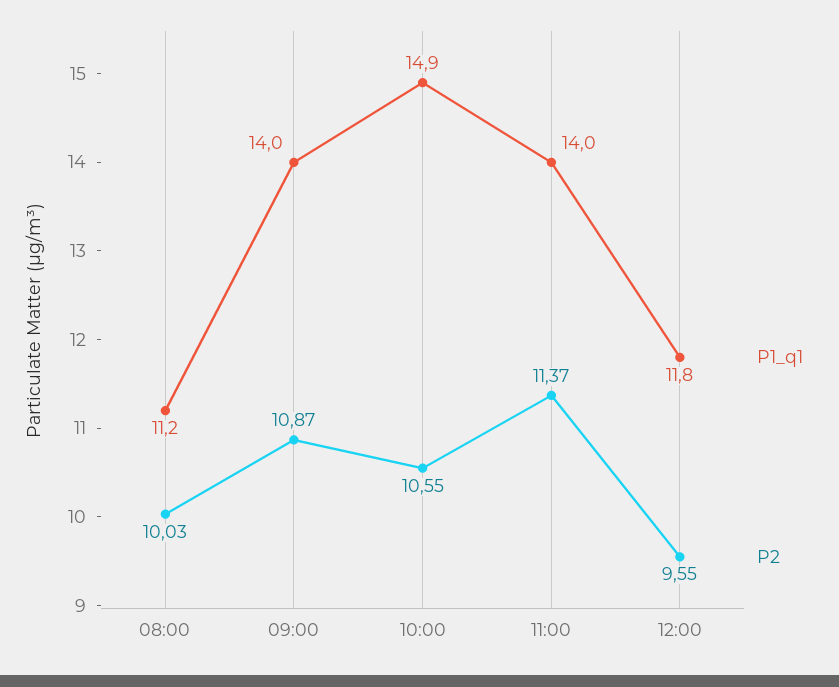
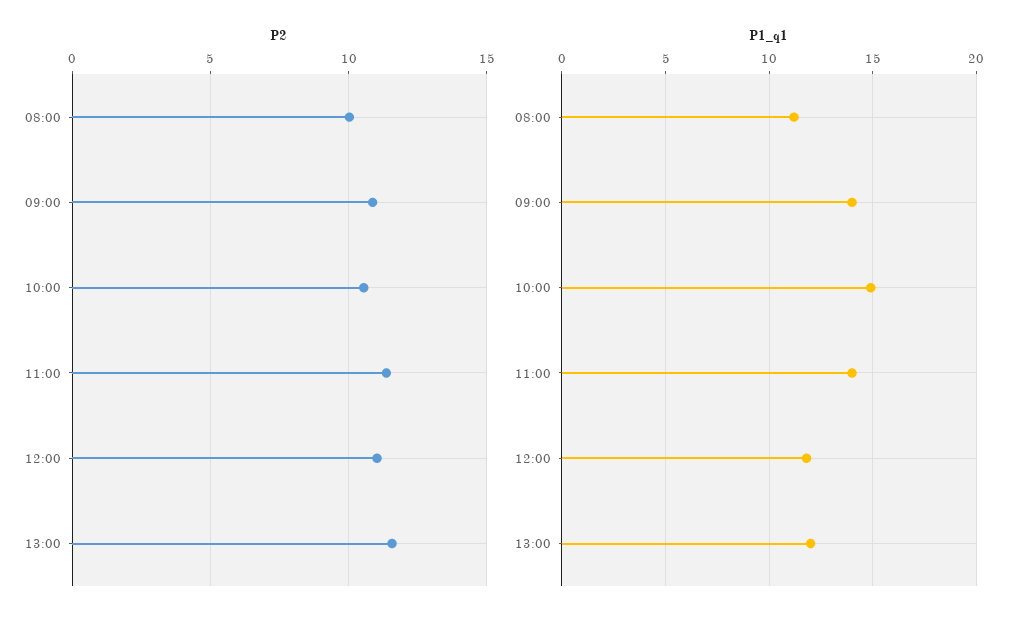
P2, 12:00: 9.55 -> 11
P2, 13:00: none -> 11.5
P1_q1, 13:00: none -> 12

